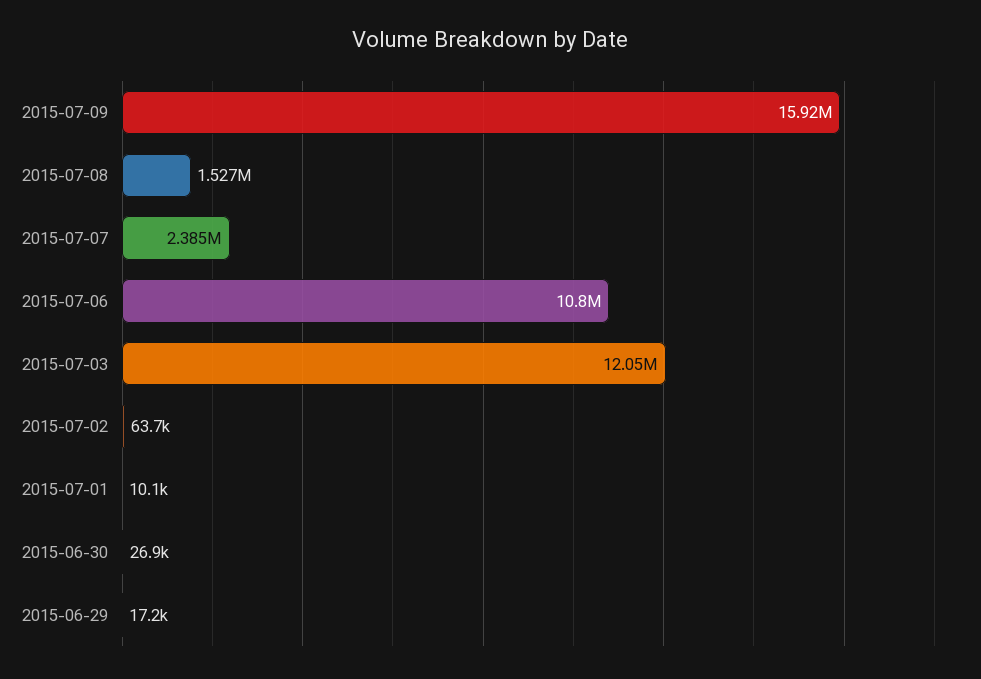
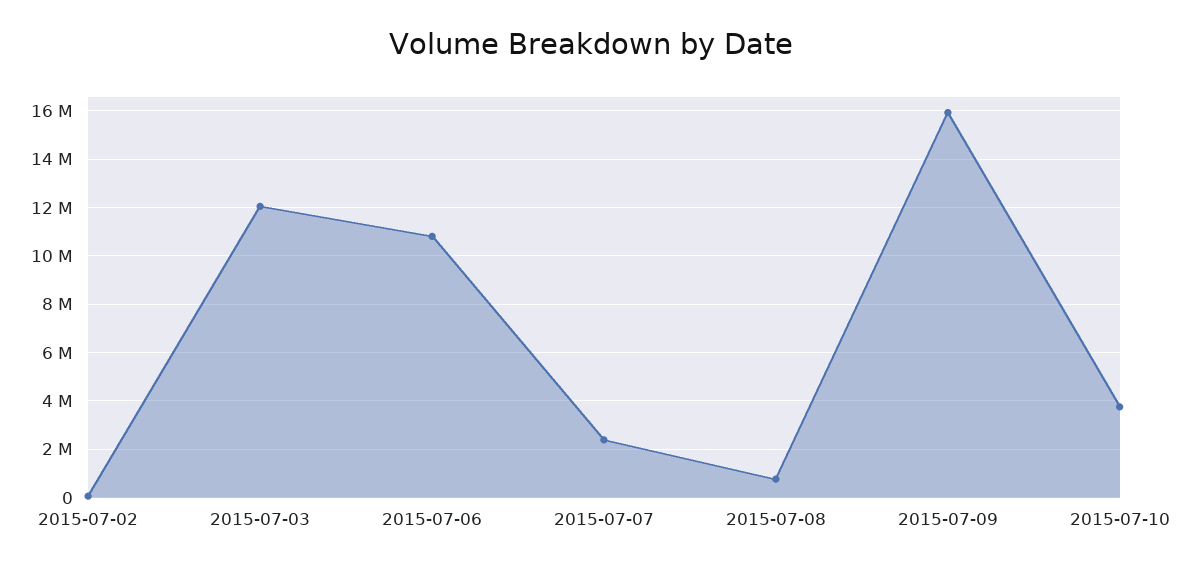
2015-07-08: 1527000 -> 750000
2015-07-01: 10100 -> none
2015-06-30: 26900 -> none
2015-06-29: 17200 -> none
2015-07-10: none -> 3750000

